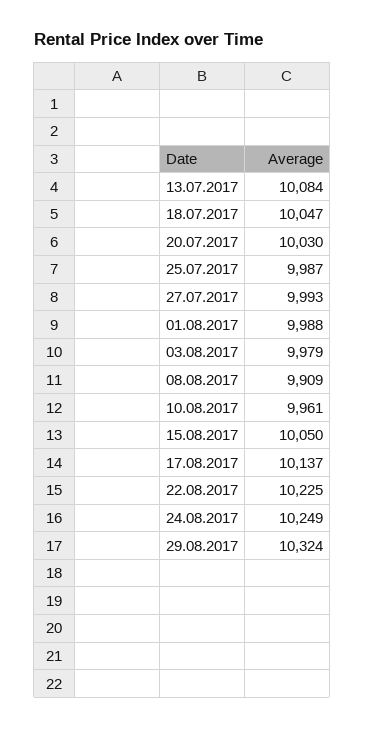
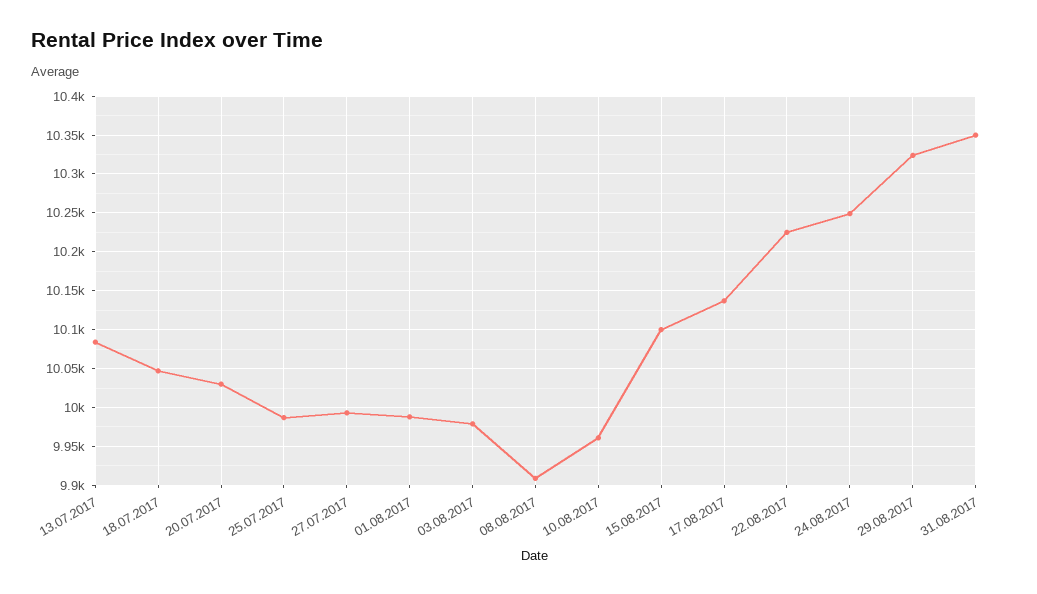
15.08.2017: 10050 -> 10100
31.08.2017: none -> 10350

